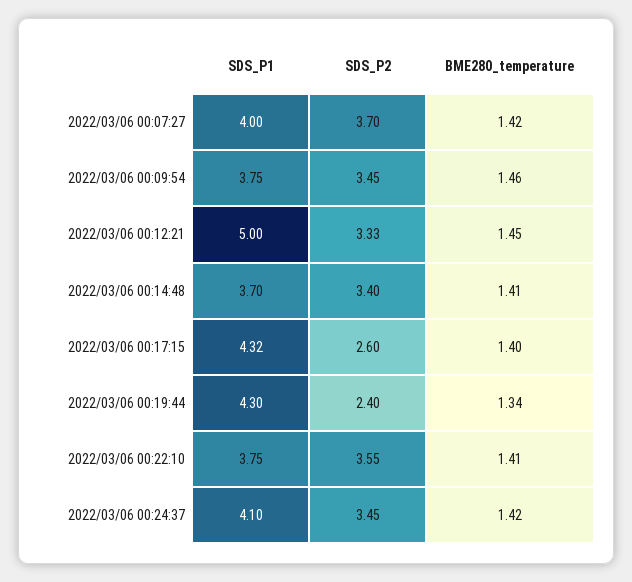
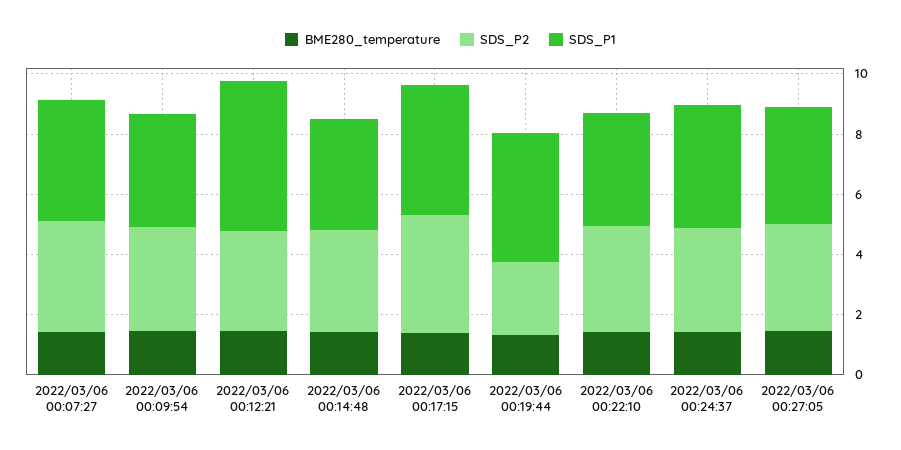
SDS_P2, 2022/03/06 00:17:15: 2.6 -> 4
BME280_temperature, 2022/03/06 00:27:05: none -> 1.5
SDS_P2, 2022/03/06 00:27:05: none -> 3.5
SDS_P1, 2022/03/06 00:27:05: none -> 4

